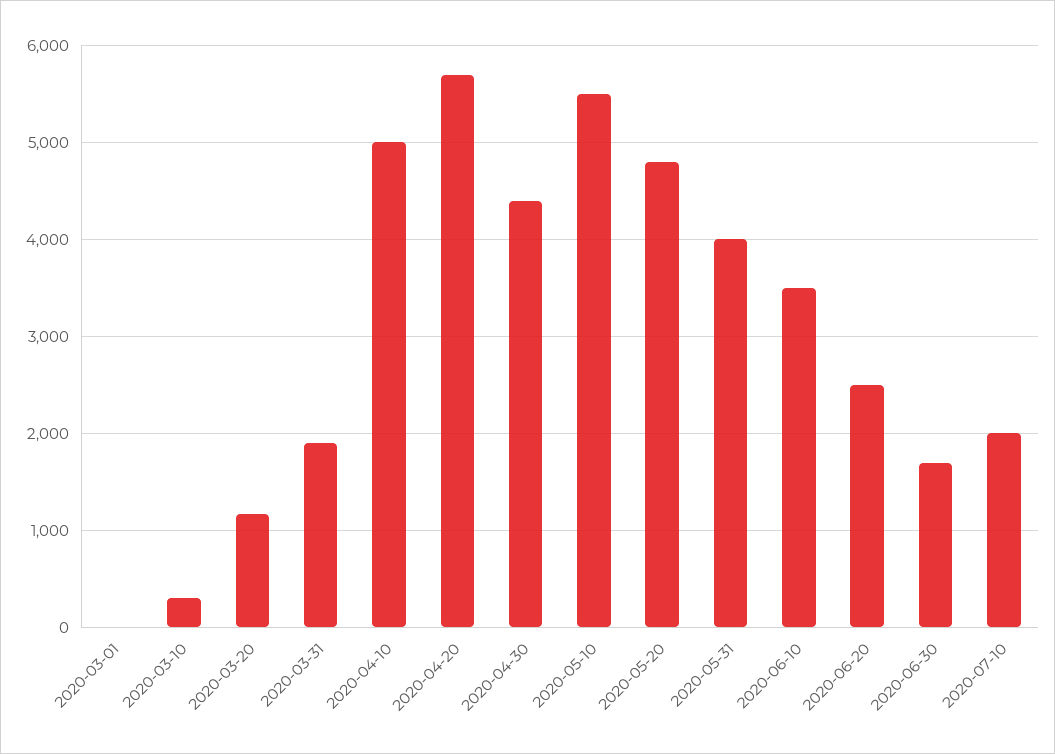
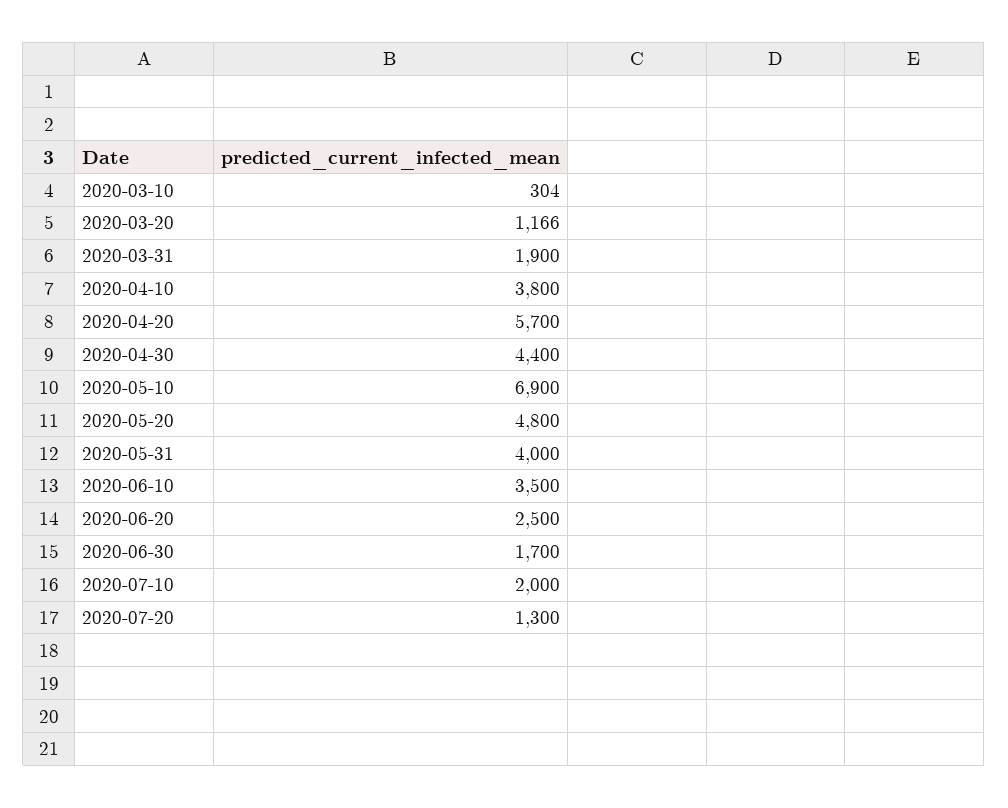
2020-03-01: 0 -> none
2020-04-10: 5000 -> 3800
2020-05-10: 5500 -> 6900
2020-07-20: none -> 1300

